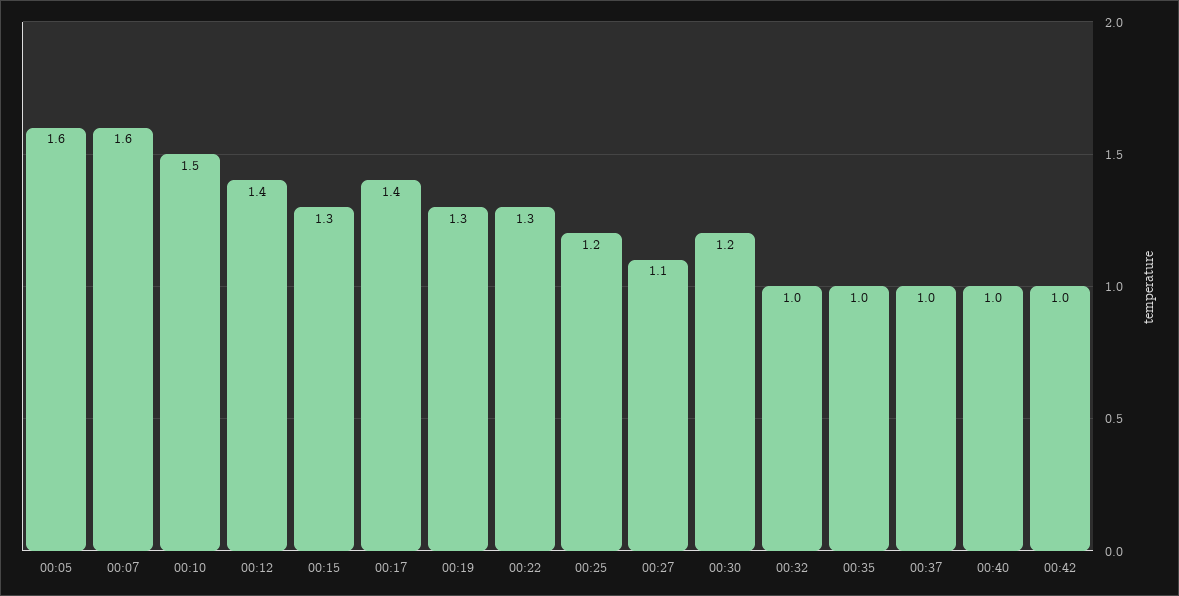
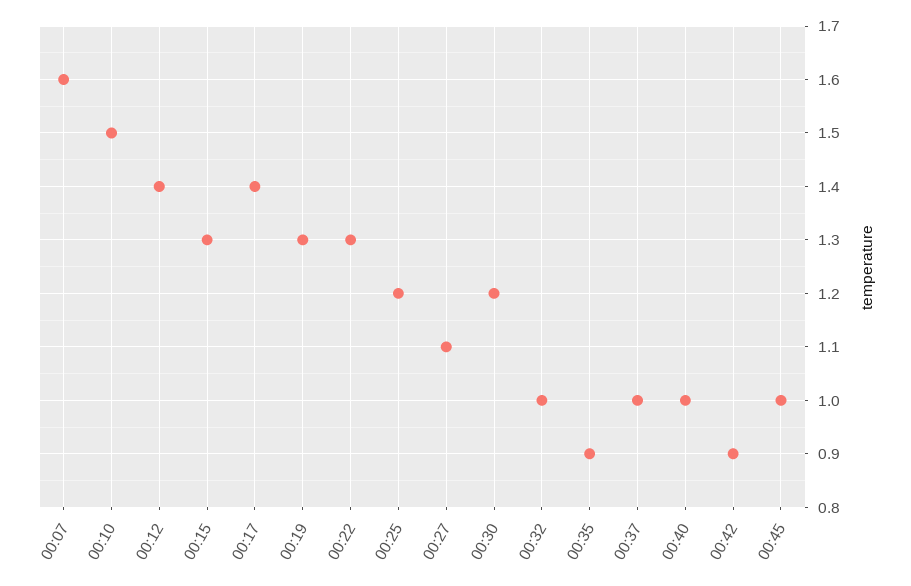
00:05: 1.6 -> none
00:35: 1 -> 0.9
00:42: 1 -> 0.9
00:45: none -> 1

